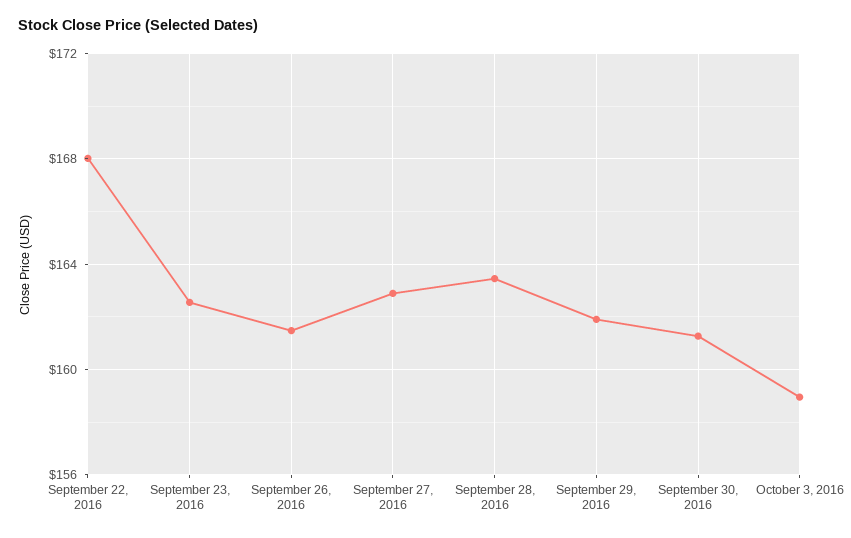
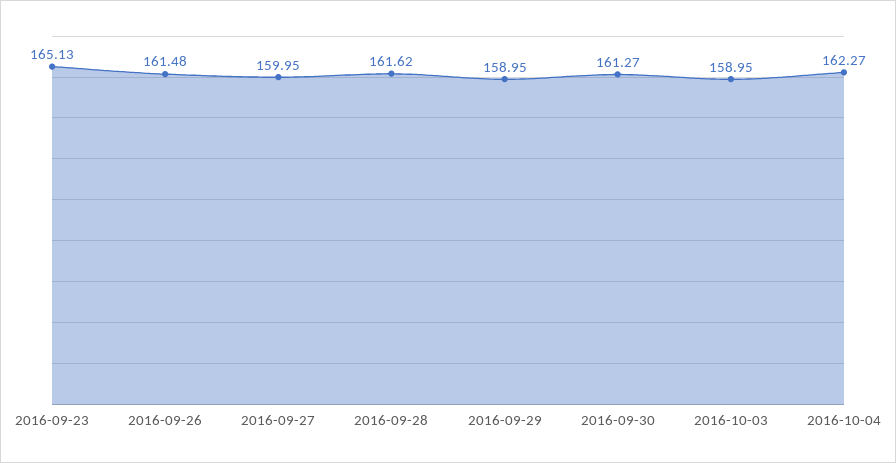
September 22, 2016: 168 -> none
September 23, 2016: 162.5 -> 165.13
September 27, 2016: 163 -> 159.95
September 28, 2016: 163.5 -> 161.62
September 29, 2016: 162 -> 158.95
2016-10-04: none -> 162.27

